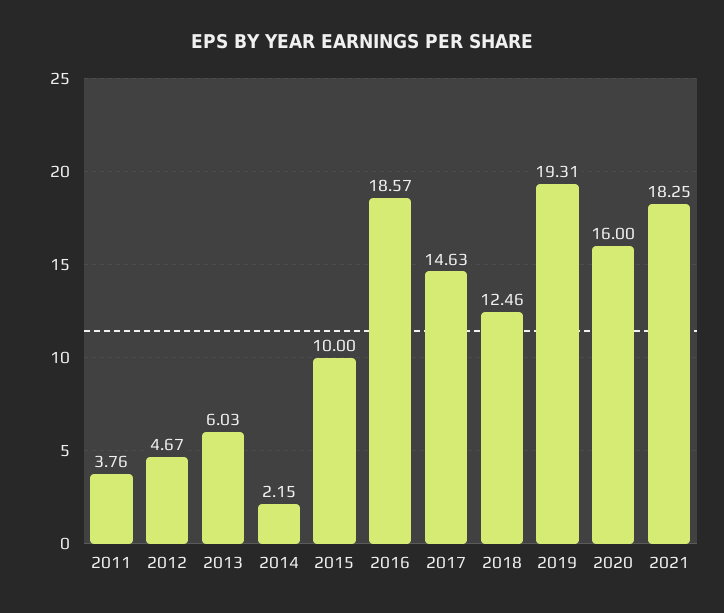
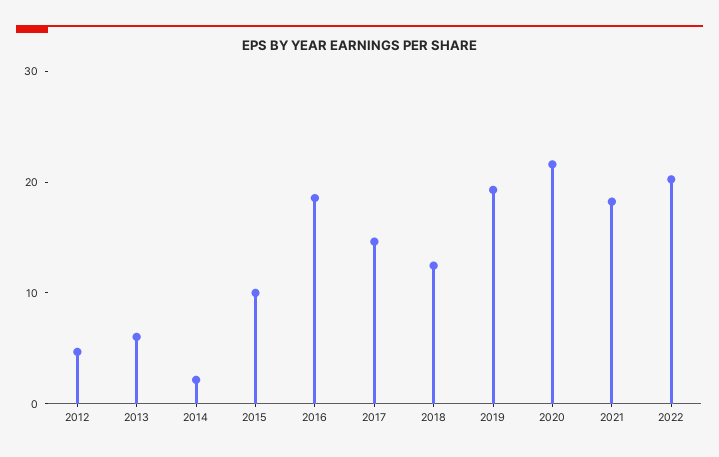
2011: 3.76 -> none
2020: 16 -> 22
2022: none -> 20

